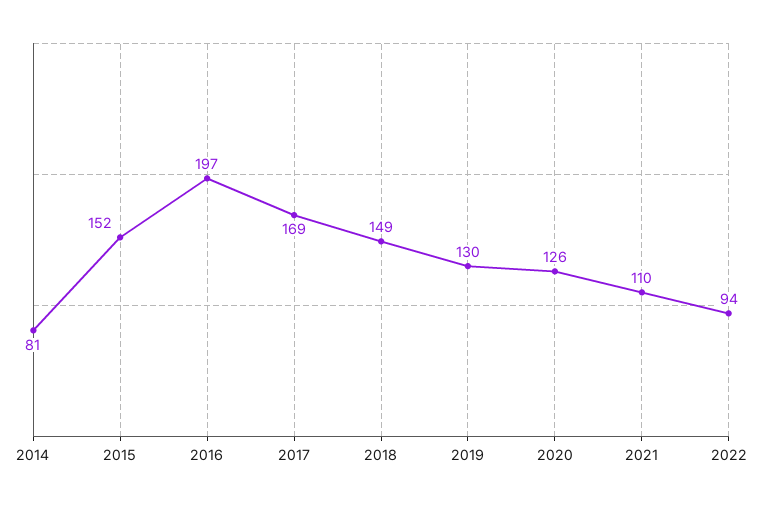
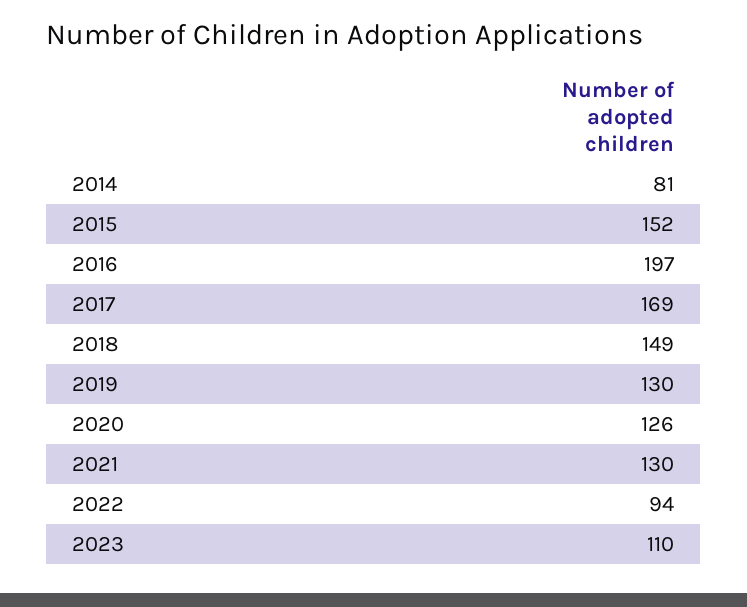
2021: 110 -> 130
2023: none -> 110

